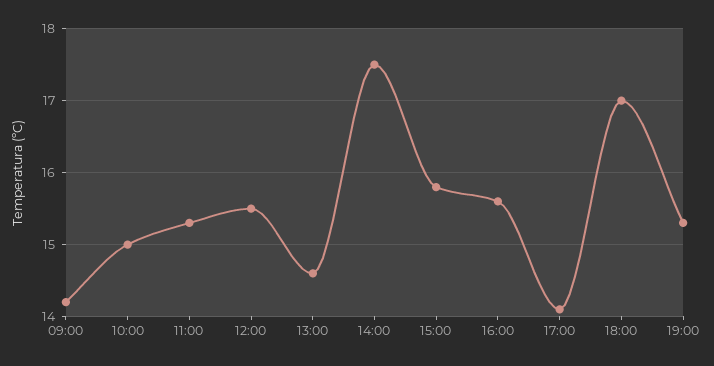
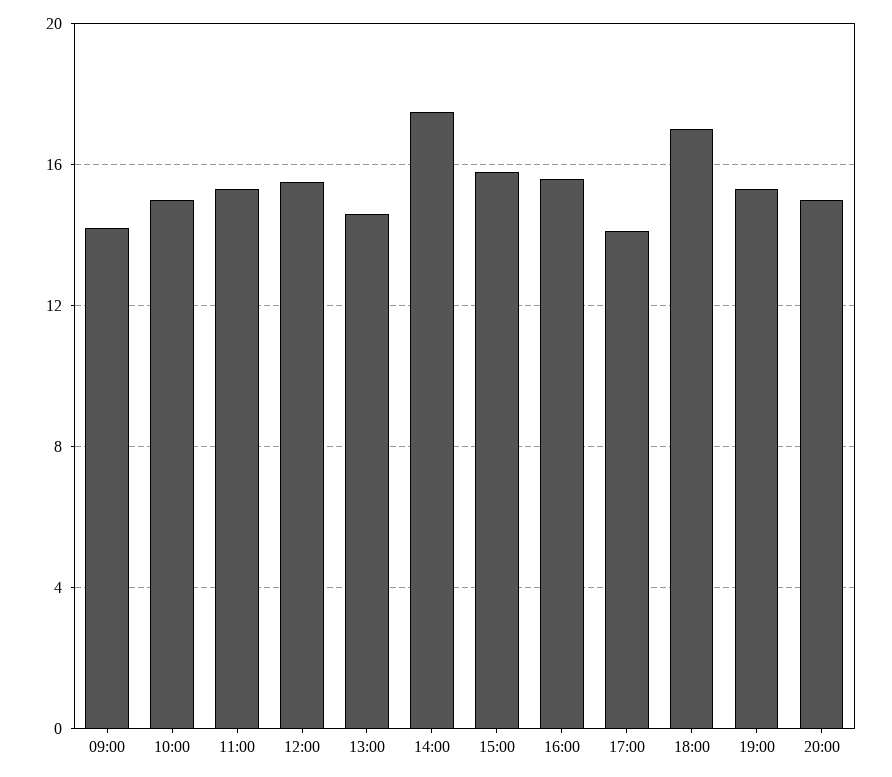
20:00: none -> 15

